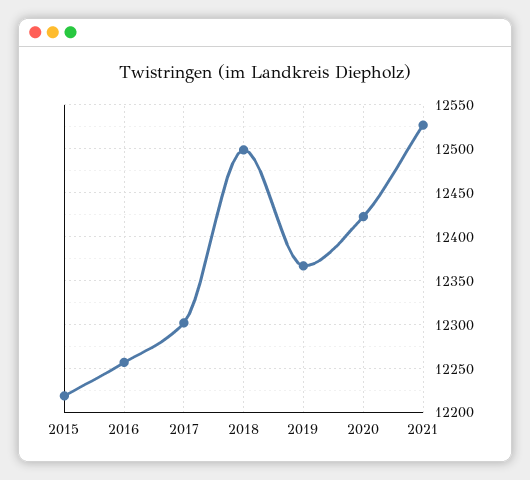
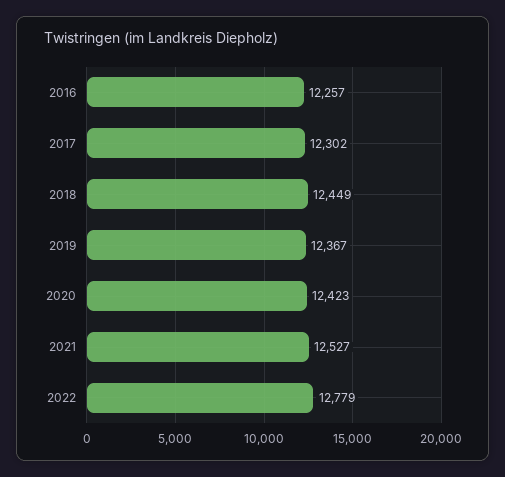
2015: 12220 -> none
2018: 12500 -> 12449
2022: none -> 12779

